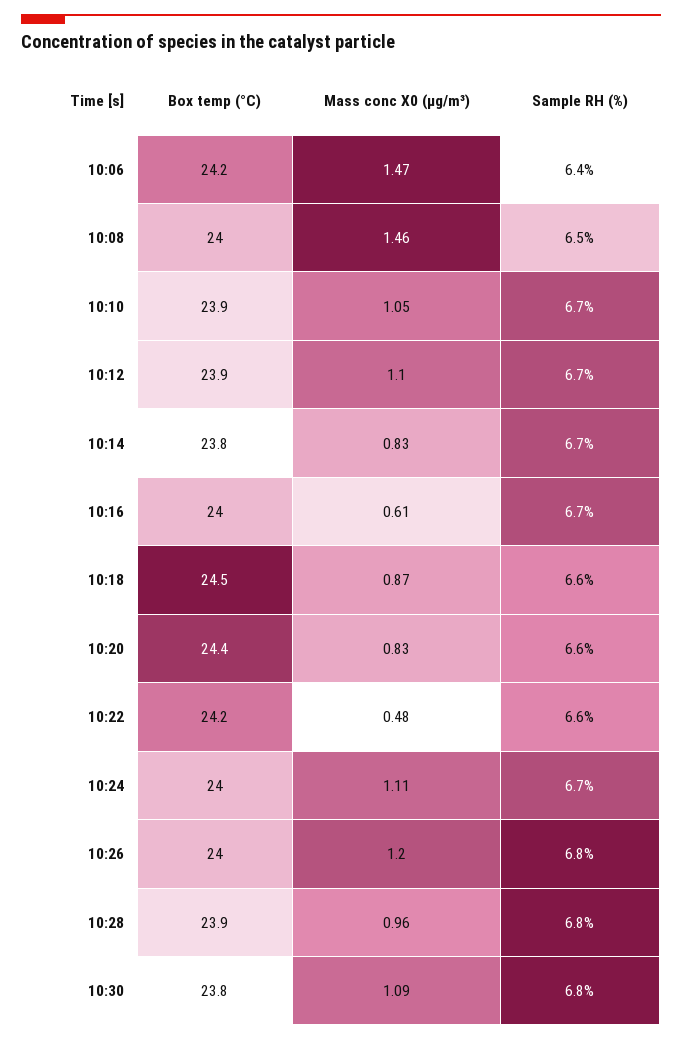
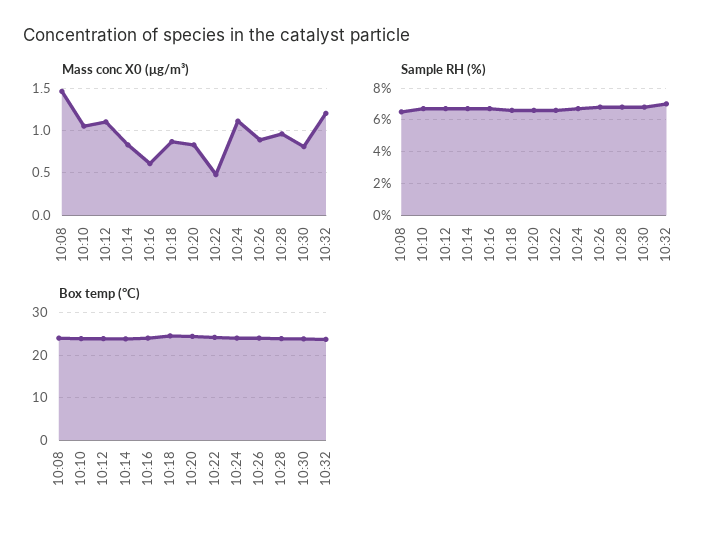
Box temp (°C), 10:06: 24.2 -> none
Mass conc X0 (μg/m³), 10:06: 1.47 -> none
Sample RH (%), 10:06: 6.4 -> none
Mass conc X0 (μg/m³), 10:26: 1.2 -> 0.9
Mass conc X0 (μg/m³), 10:30: 1.09 -> 0.8
Mass conc X0 (μg/m³), 10:32: none -> 1.2
Sample RH (%), 10:32: none -> 7
Box temp (°C), 10:32: none -> 24

